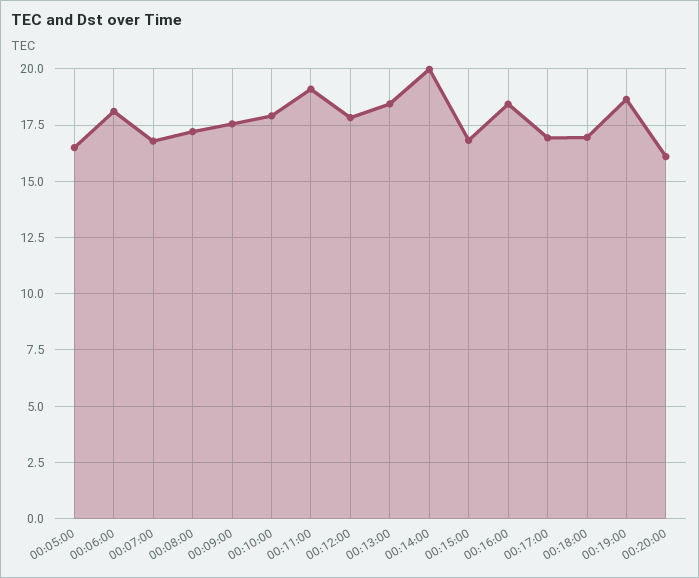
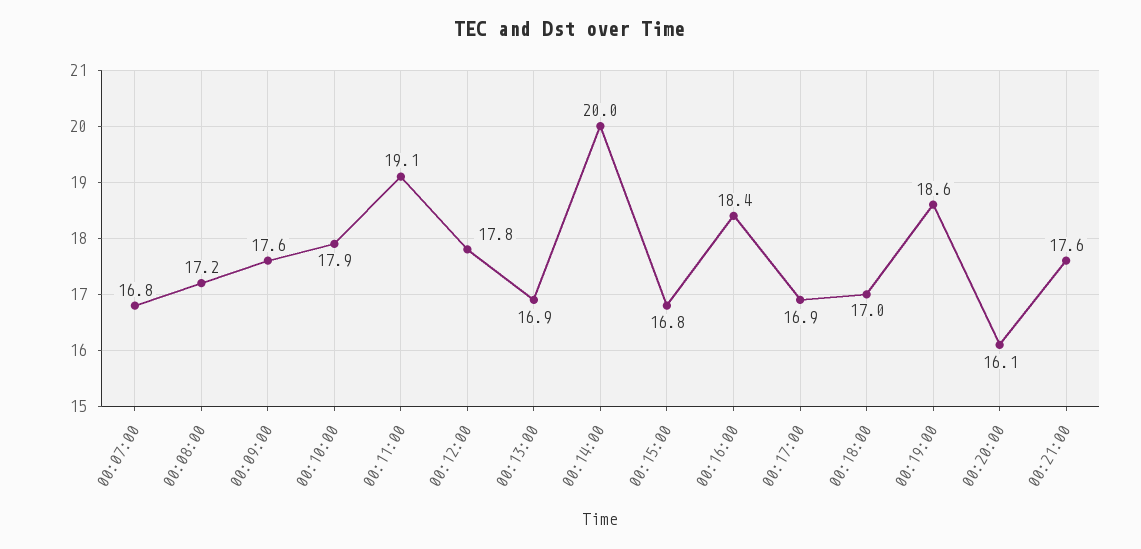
00:05:00: 16.5 -> none
00:06:00: 18 -> none
00:13:00: 18.5 -> 16.9
00:21:00: none -> 17.6

